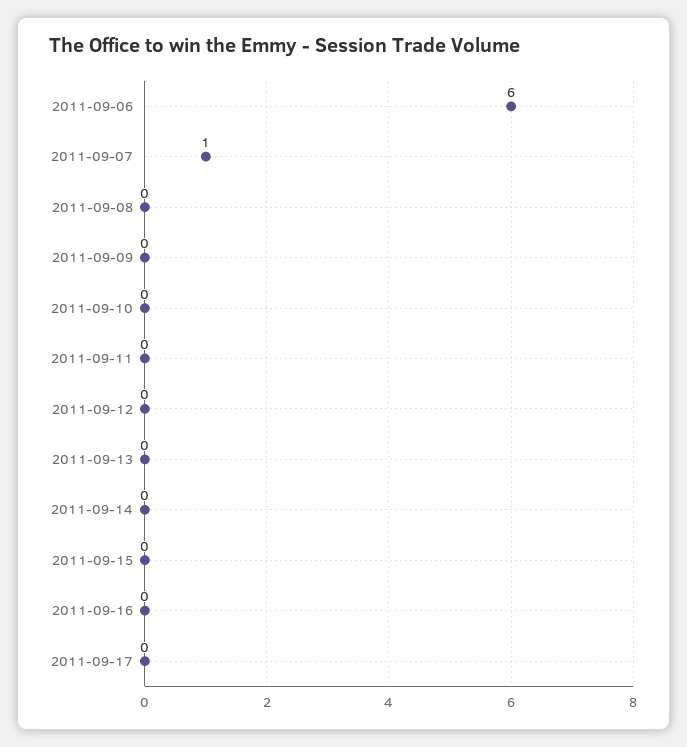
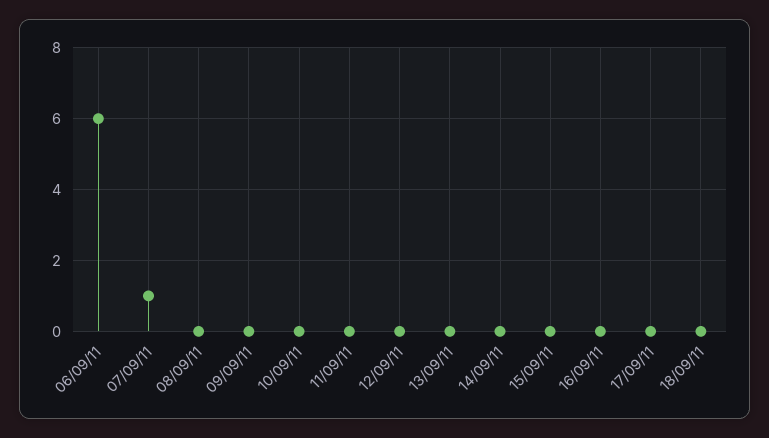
18/09/11: none -> 0

